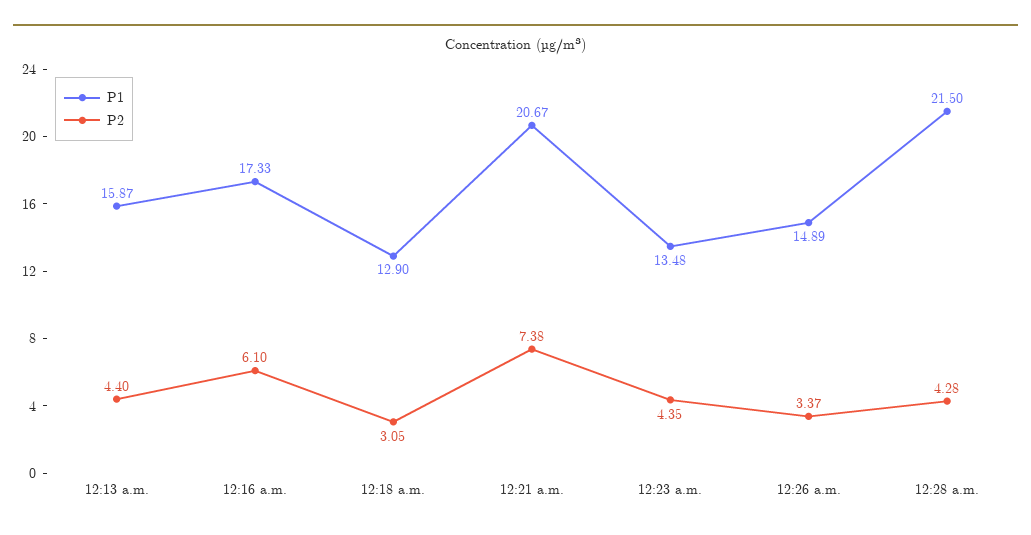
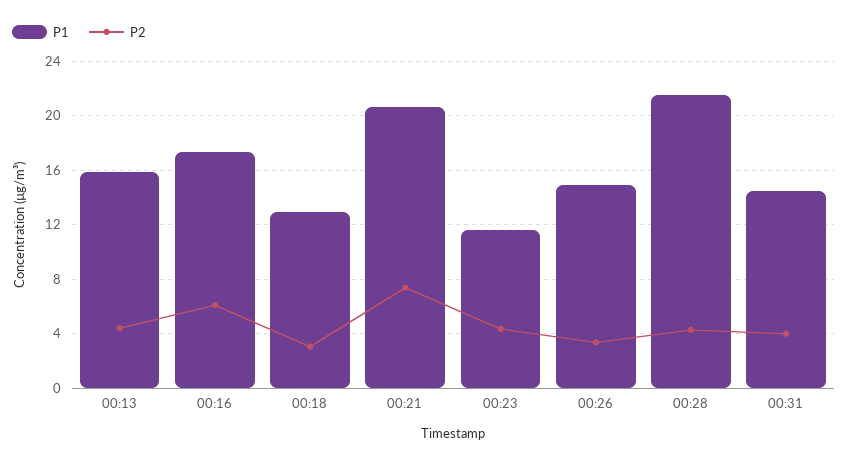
P1, 12:23 a.m.: 13.48 -> 11.5
P1, 00:31: none -> 14.5
P2, 00:31: none -> 4

